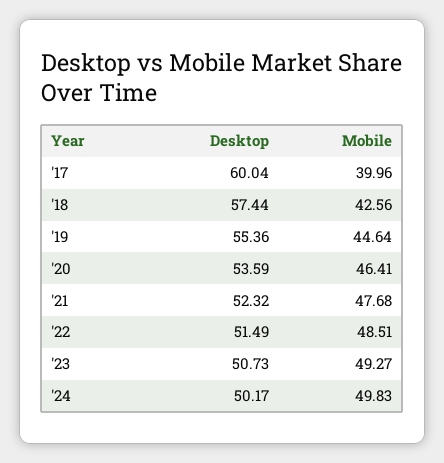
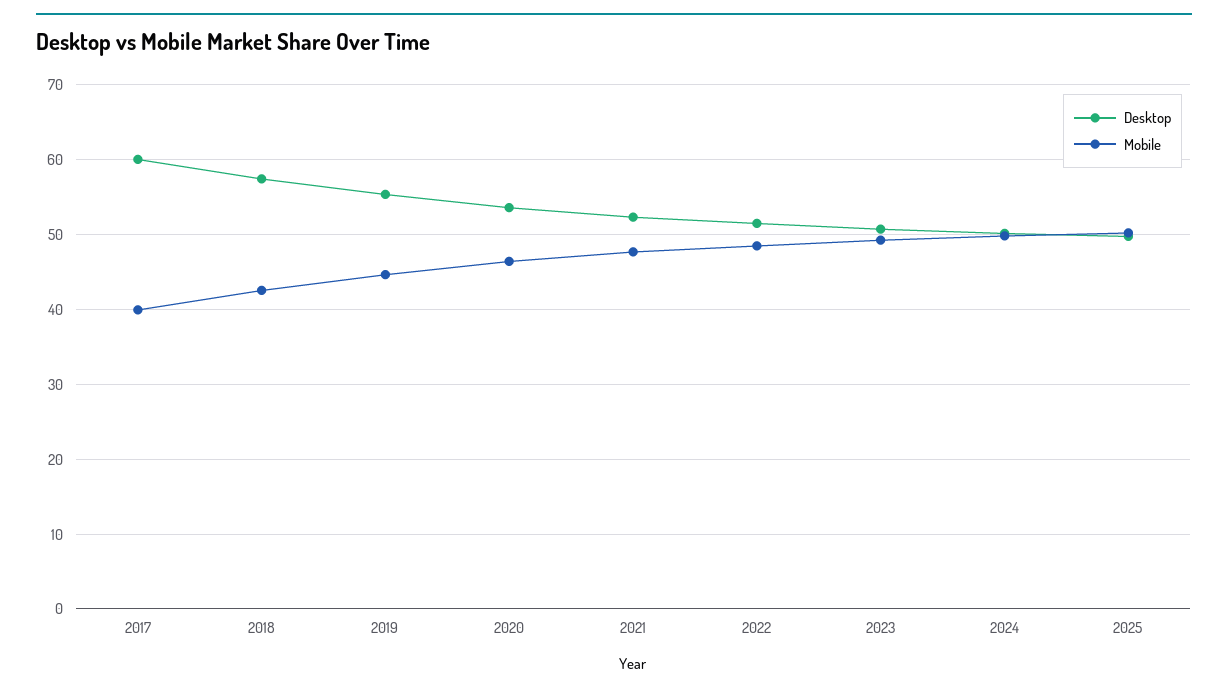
Desktop, 2025: none -> 50
Mobile, 2025: none -> 50

